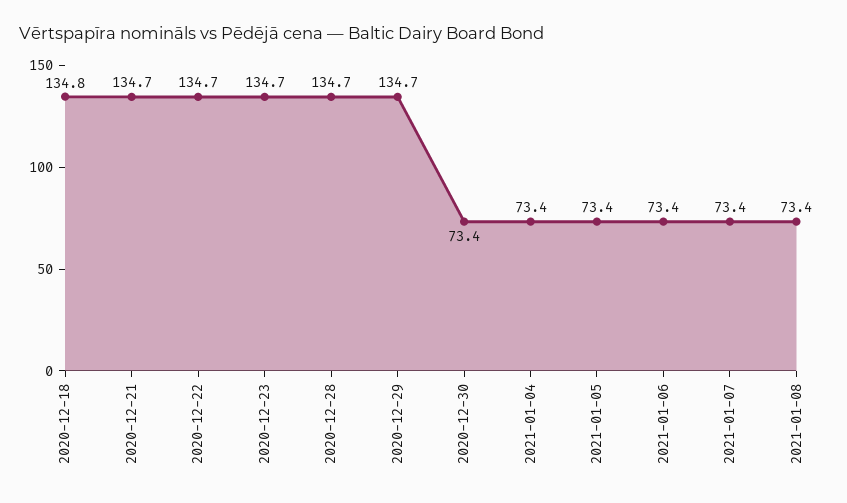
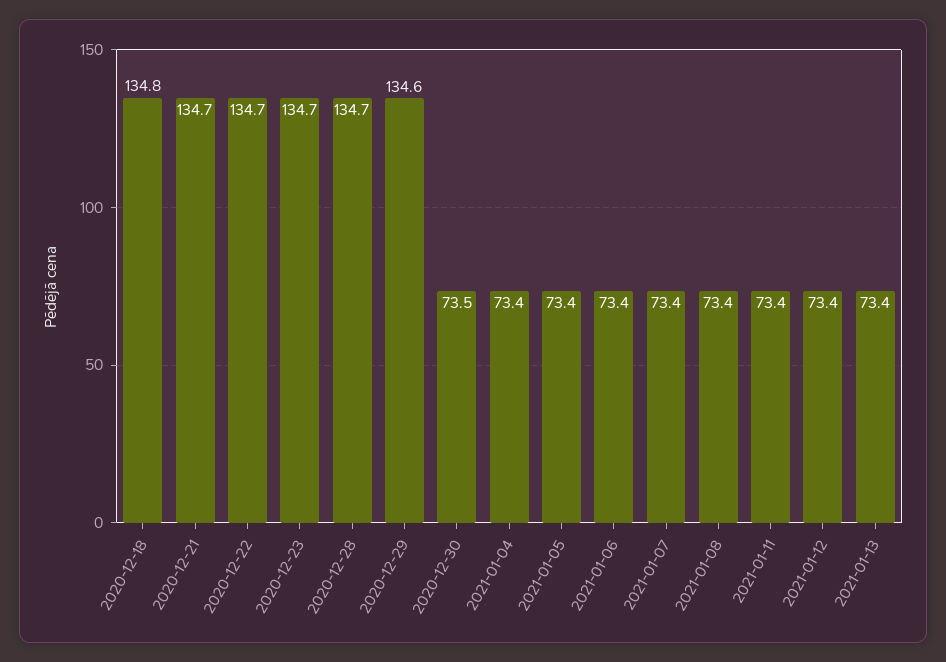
2020-12-29: 134.7 -> 134.6
2020-12-30: 73.4 -> 73.5
2021-01-11: none -> 73.4
2021-01-12: none -> 73.4
2021-01-13: none -> 73.4

